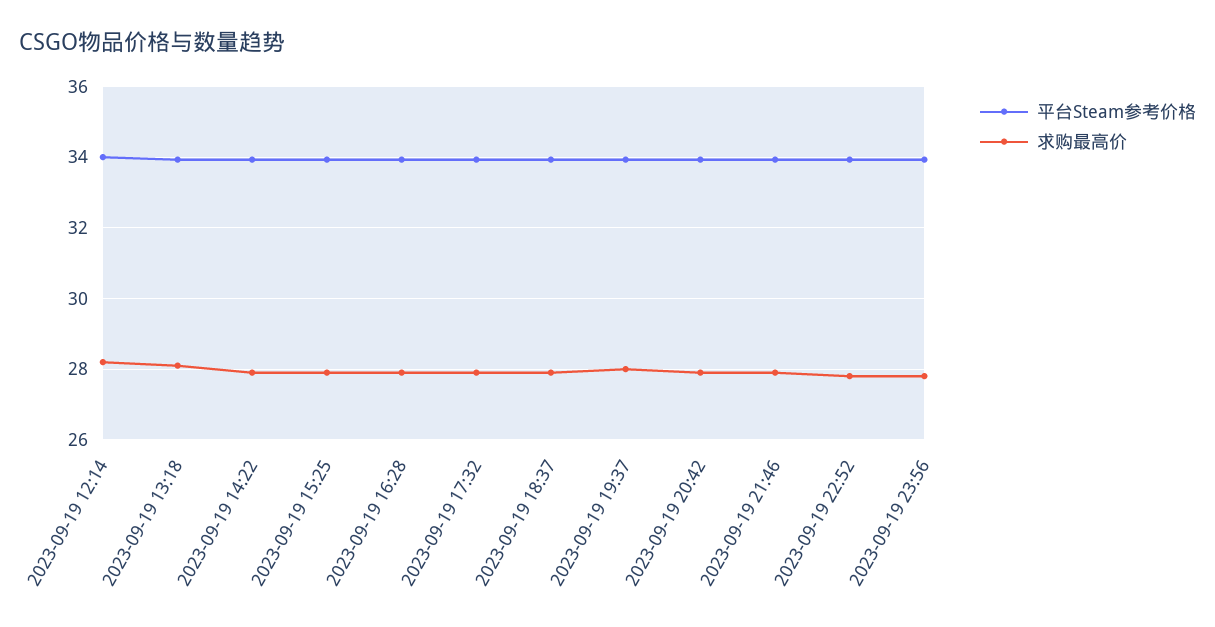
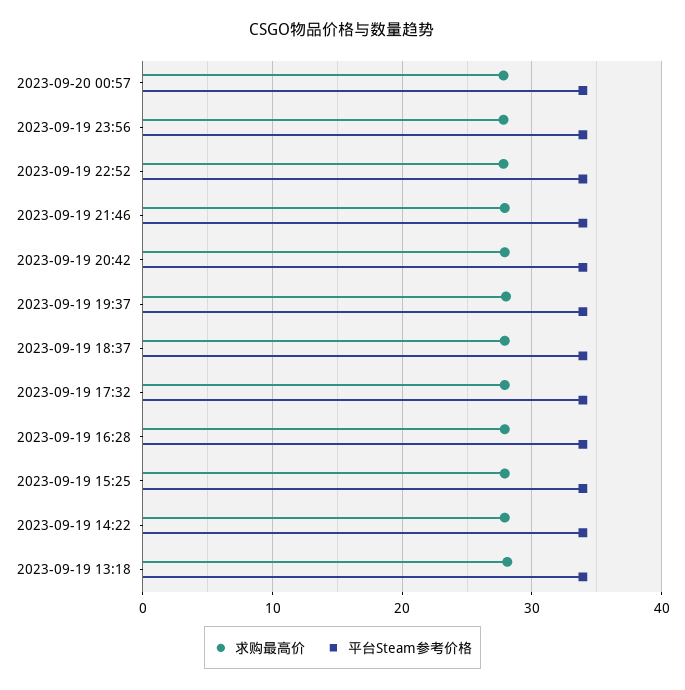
平台Steam参考价格, 2023-09-19 12:14: 34 -> none
求购最高价, 2023-09-19 12:14: 28.2 -> none
求购最高价, 2023-09-20 00:57: none -> 28
平台Steam参考价格, 2023-09-20 00:57: none -> 34

